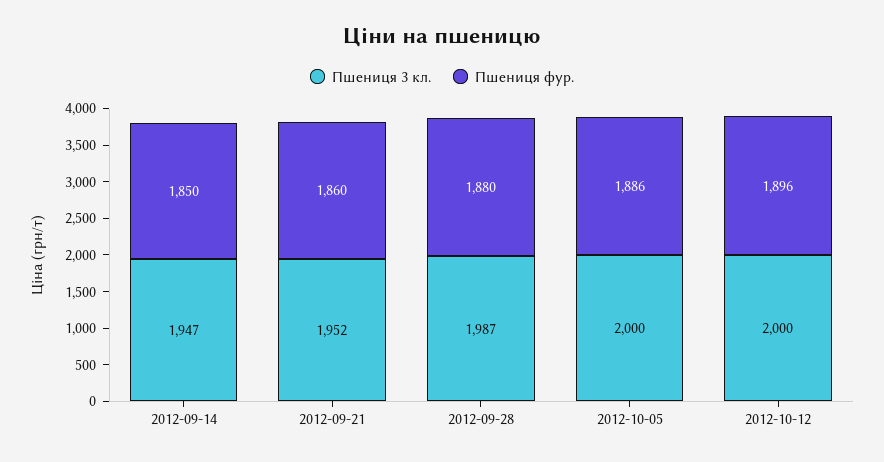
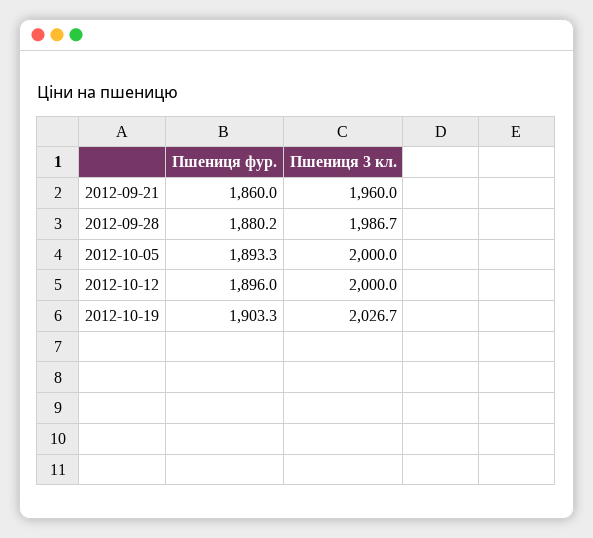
Пшениця 3 кл., 2012-09-14: 1947 -> none
Пшениця фур., 2012-09-14: 1850 -> none
Пшениця 3 кл., 2012-09-21: 1952 -> 1960
Пшениця фур., 2012-10-05: 1886 -> 1893.3
Пшениця фур., 2012-10-19: none -> 1903.3
Пшениця 3 кл., 2012-10-19: none -> 2026.7

